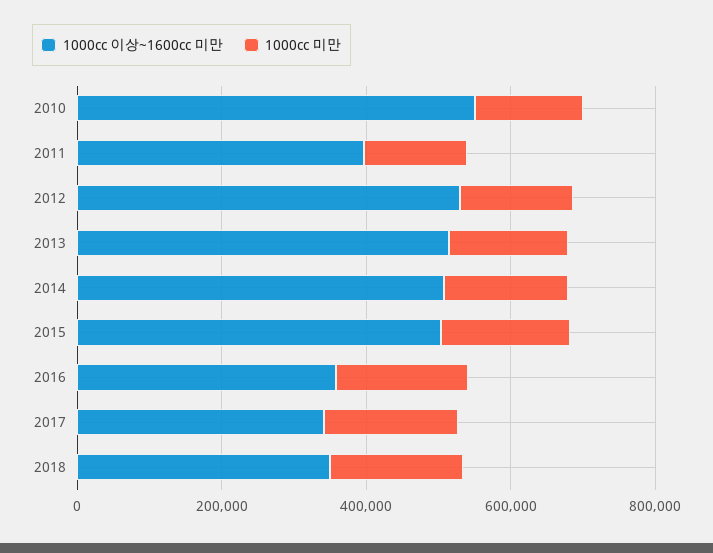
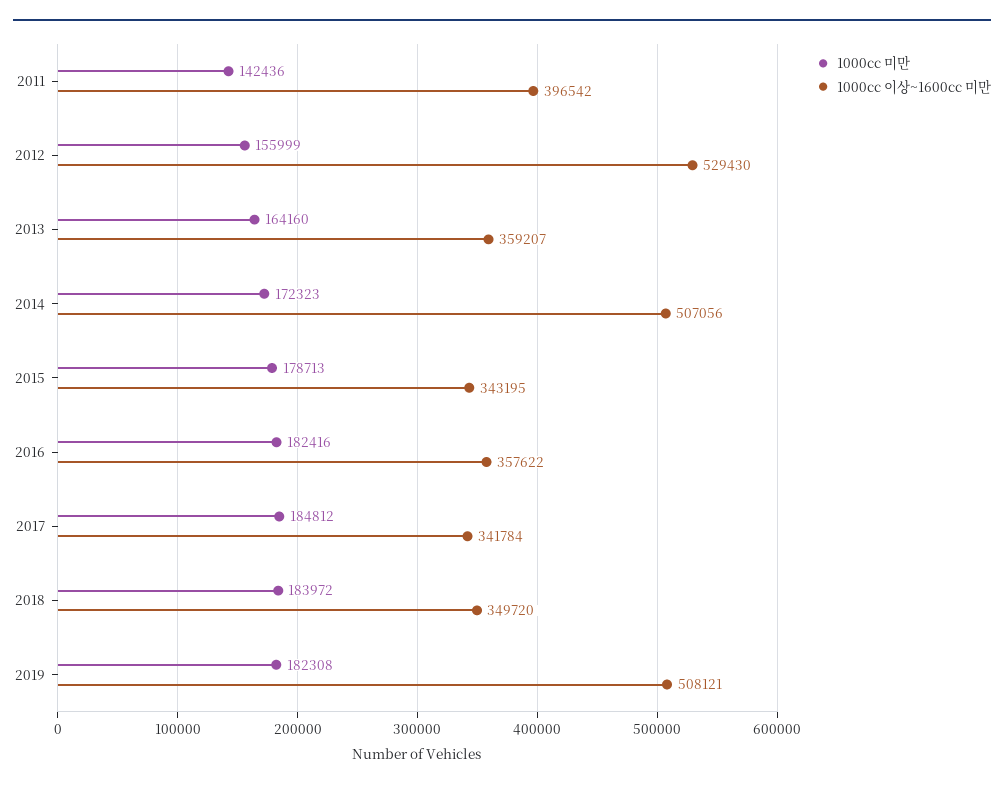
1000cc 이상~1600cc 미만, 2010: 550000 -> none
1000cc 미만, 2010: 150000 -> none
1000cc 이상~1600cc 미만, 2013: 500000 -> 359207
1000cc 이상~1600cc 미만, 2015: 500000 -> 343195
1000cc 미만, 2019: none -> 182308
1000cc 이상~1600cc 미만, 2019: none -> 508121

